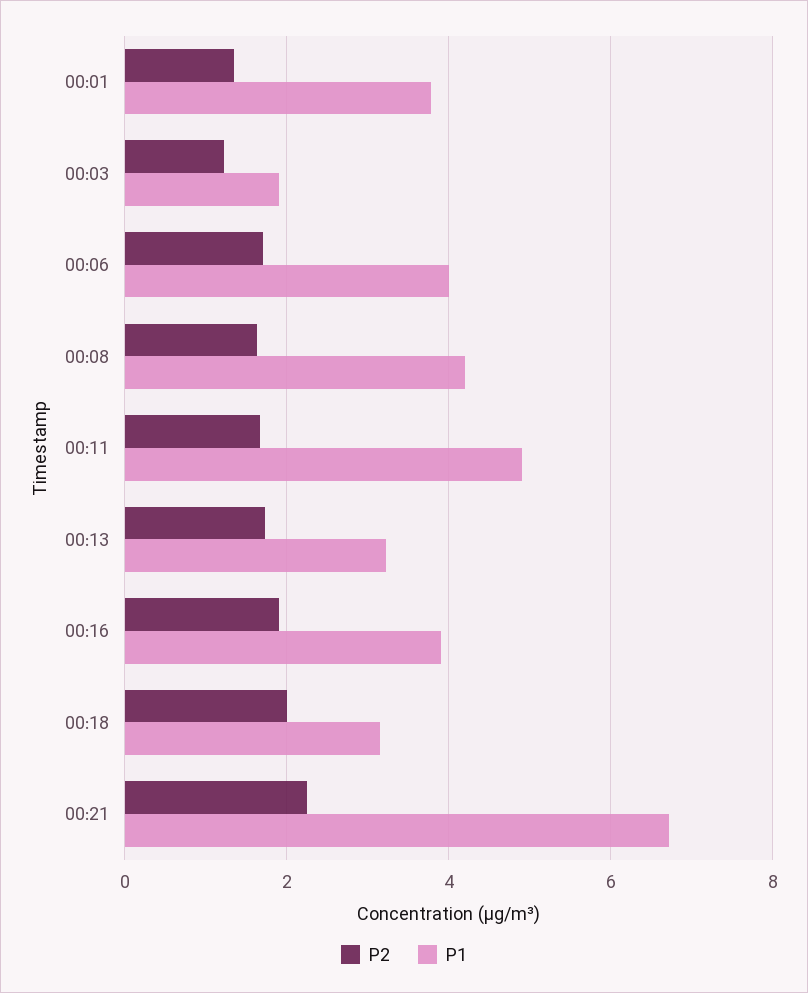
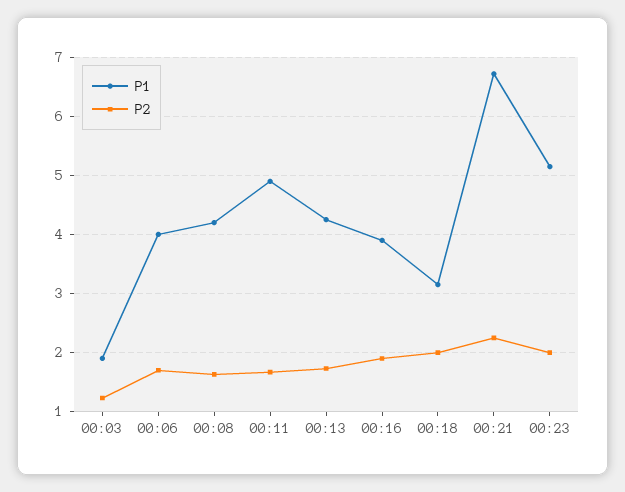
P2, 00:01: 1.4 -> none
P1, 00:01: 3.8 -> none
P1, 00:13: 3.2 -> 4.2
P1, 00:23: none -> 5.2
P2, 00:23: none -> 2

